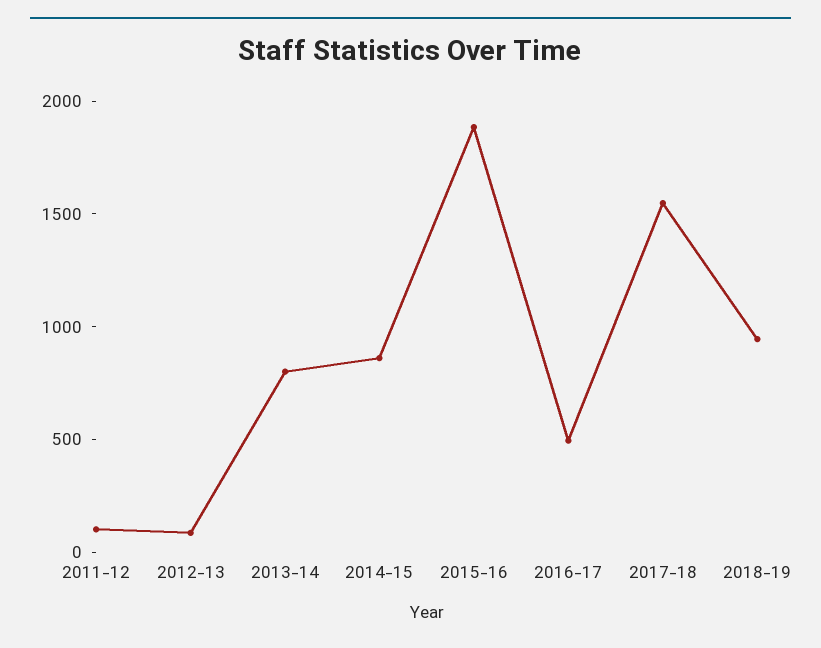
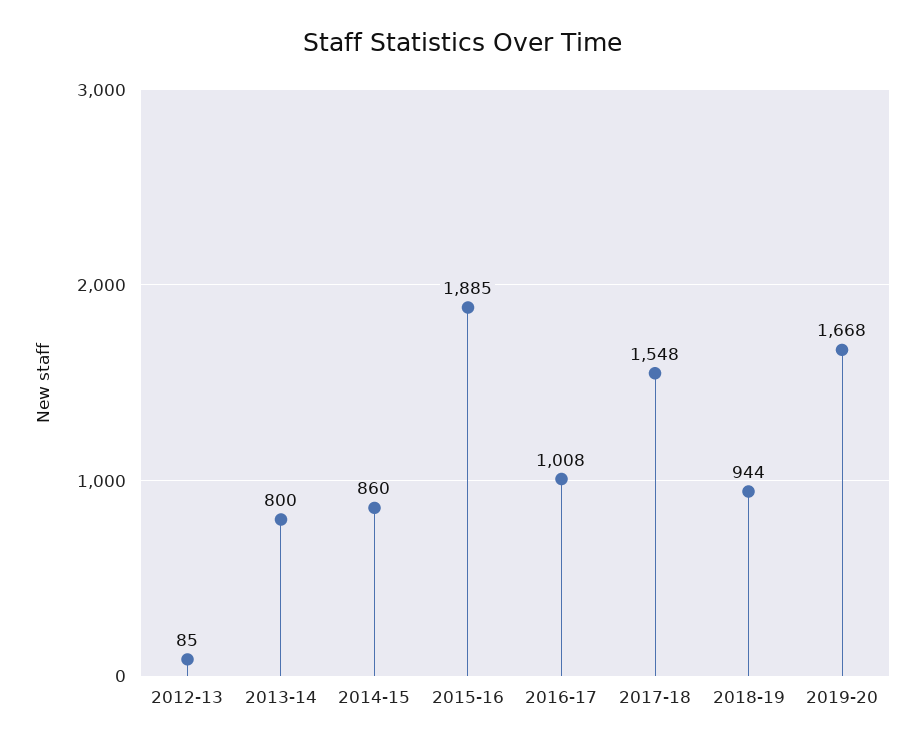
2011-12: 100 -> none
2016-17: 500 -> 1008
2019-20: none -> 1668

